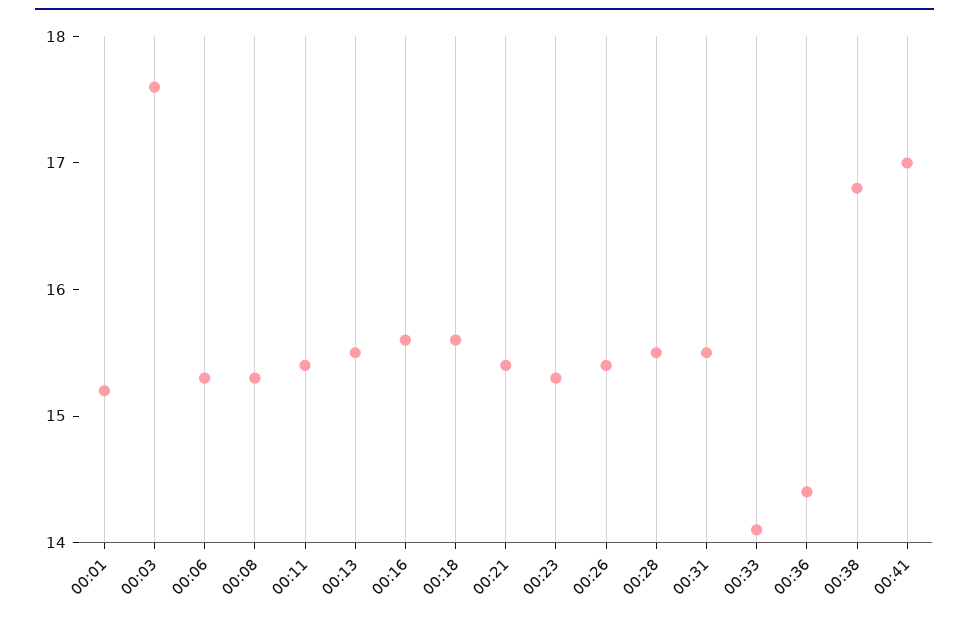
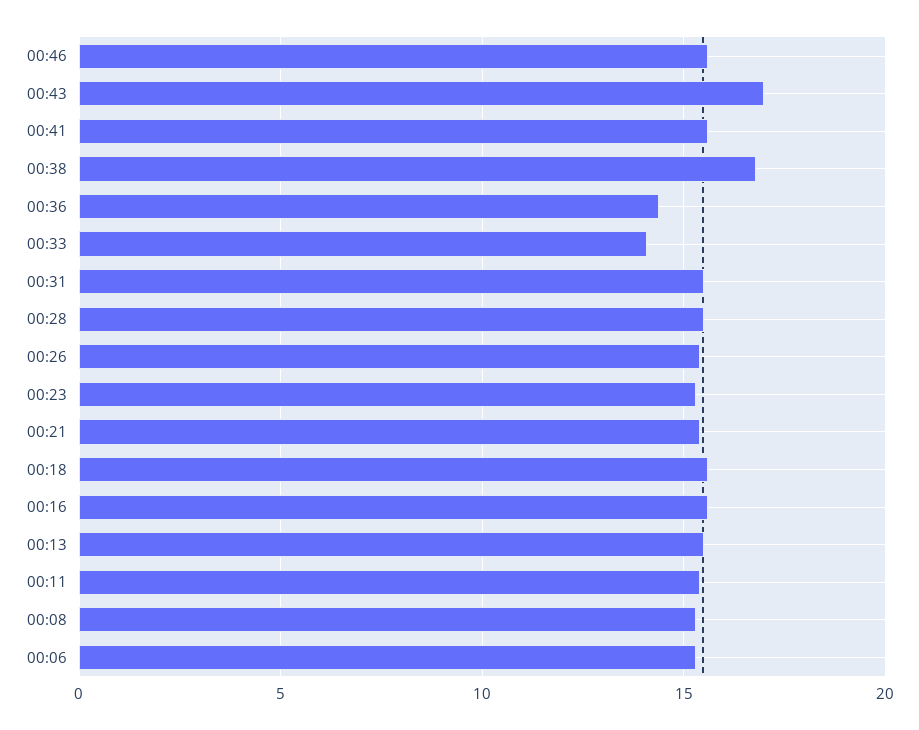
00:01: 15.2 -> none
00:03: 17.6 -> none
00:41: 17 -> 15.5
00:46: none -> 15.5
00:43: none -> 17

